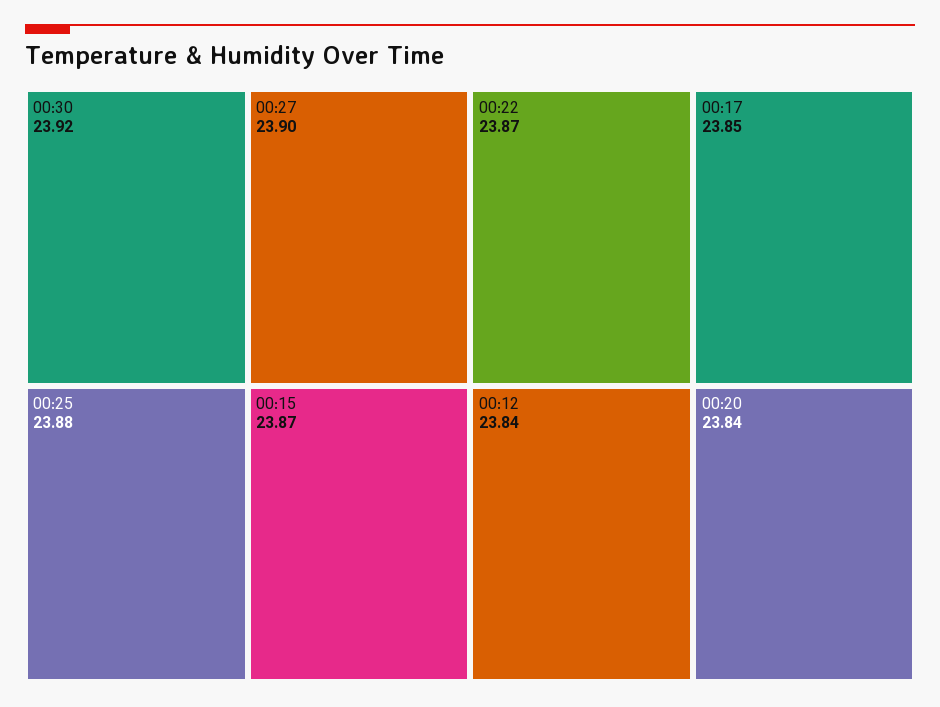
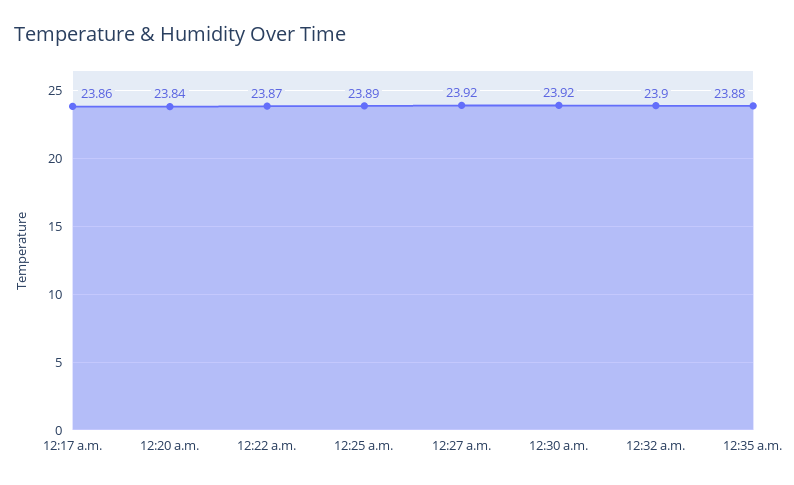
00:27: 23.9 -> 23.92
00:25: 23.88 -> 23.89
00:15: 23.87 -> none
00:17: 23.85 -> 23.86
00:12: 23.84 -> none
12:32 a.m.: none -> 23.9
12:35 a.m.: none -> 23.88

